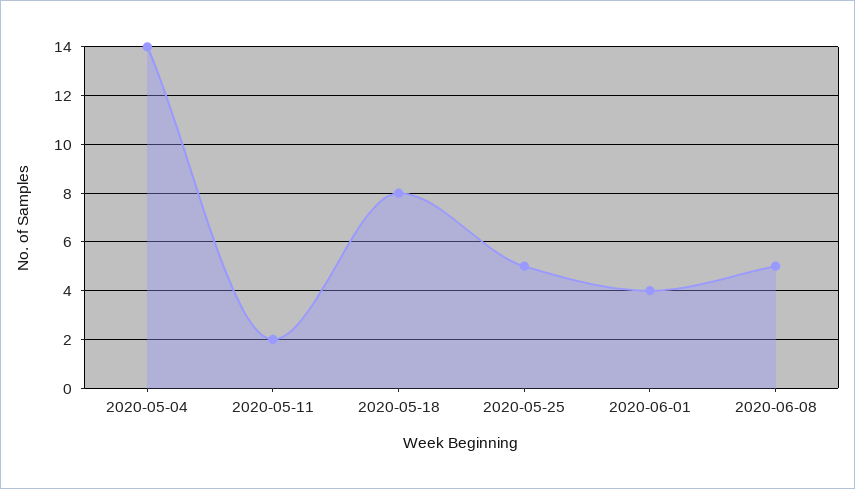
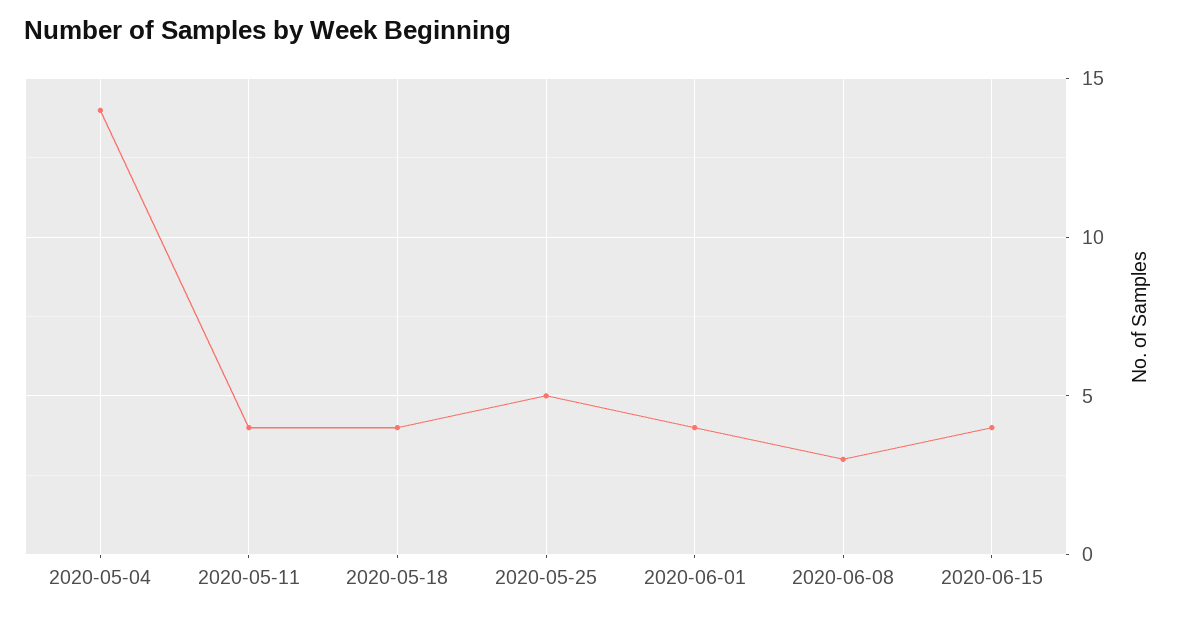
2020-05-11: 2 -> 4
2020-05-18: 8 -> 4
2020-06-08: 5 -> 3
2020-06-15: none -> 4

